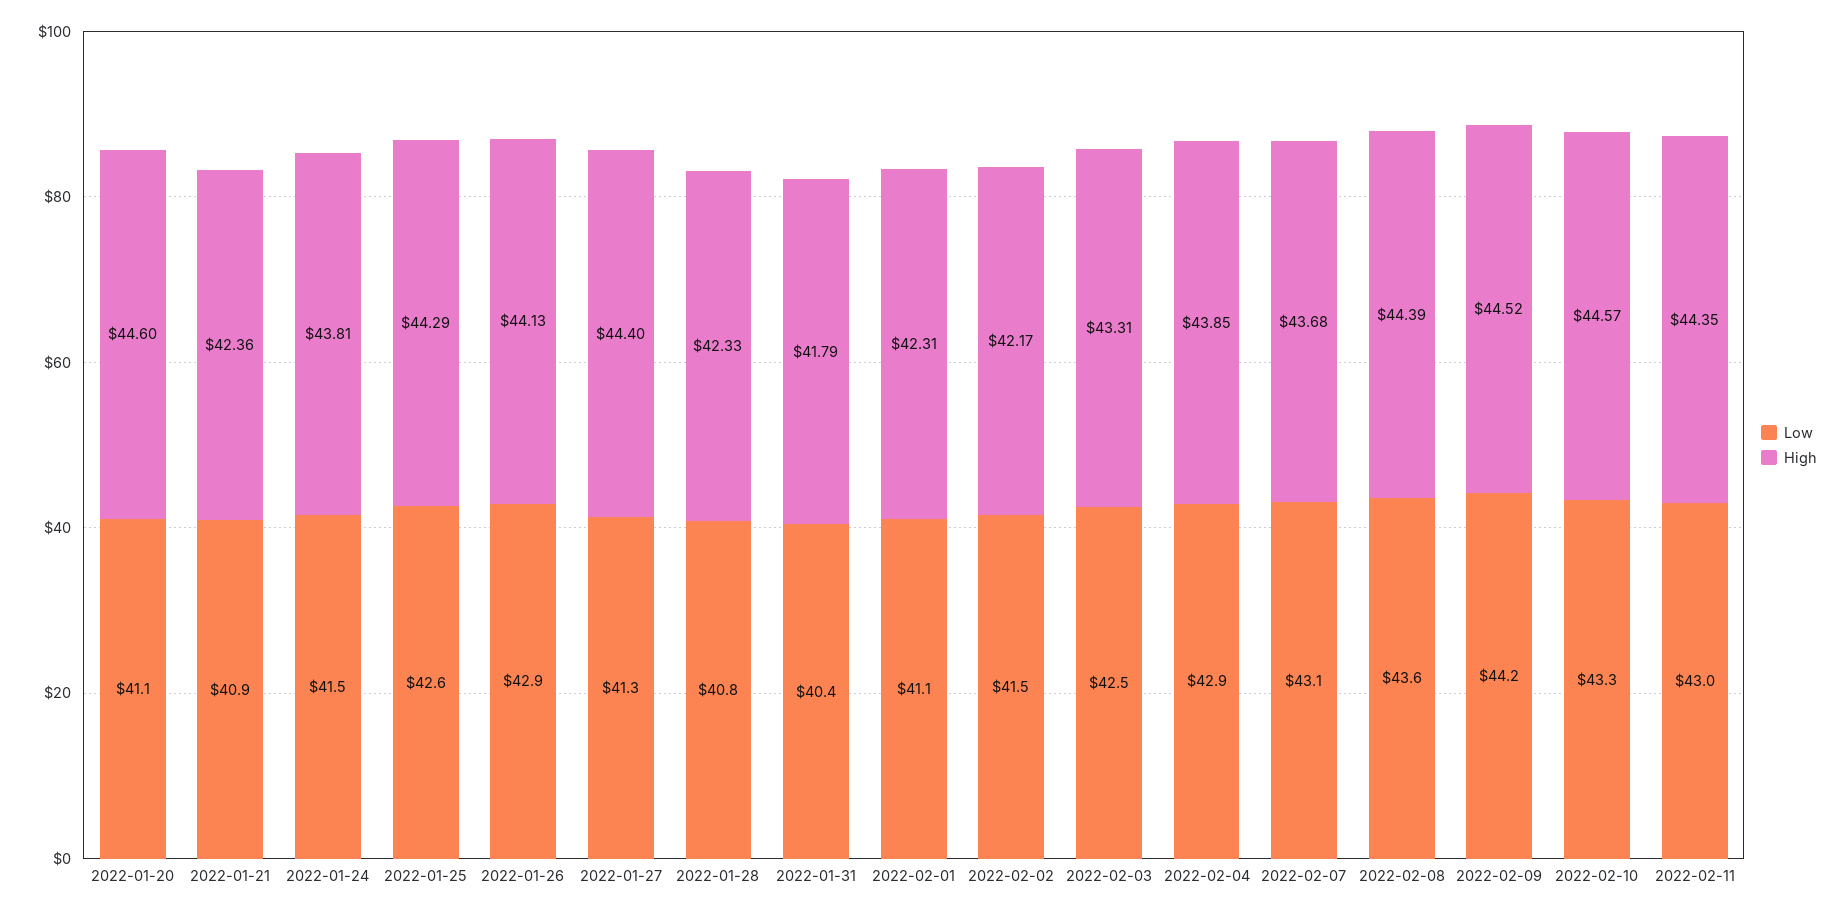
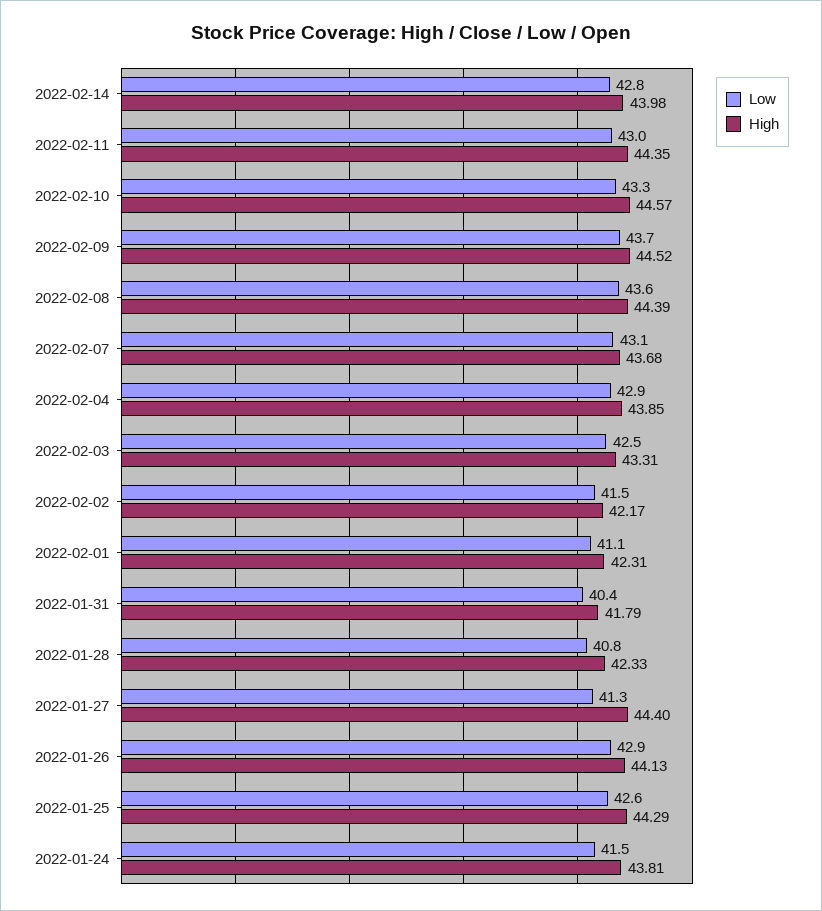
Low, 2022-01-20: 41.1 -> none
High, 2022-01-20: 44.6 -> none
Low, 2022-01-21: 40.9 -> none
High, 2022-01-21: 42.36 -> none
Low, 2022-02-09: 44.2 -> 43.7
Low, 2022-02-14: none -> 42.8
High, 2022-02-14: none -> 43.98

